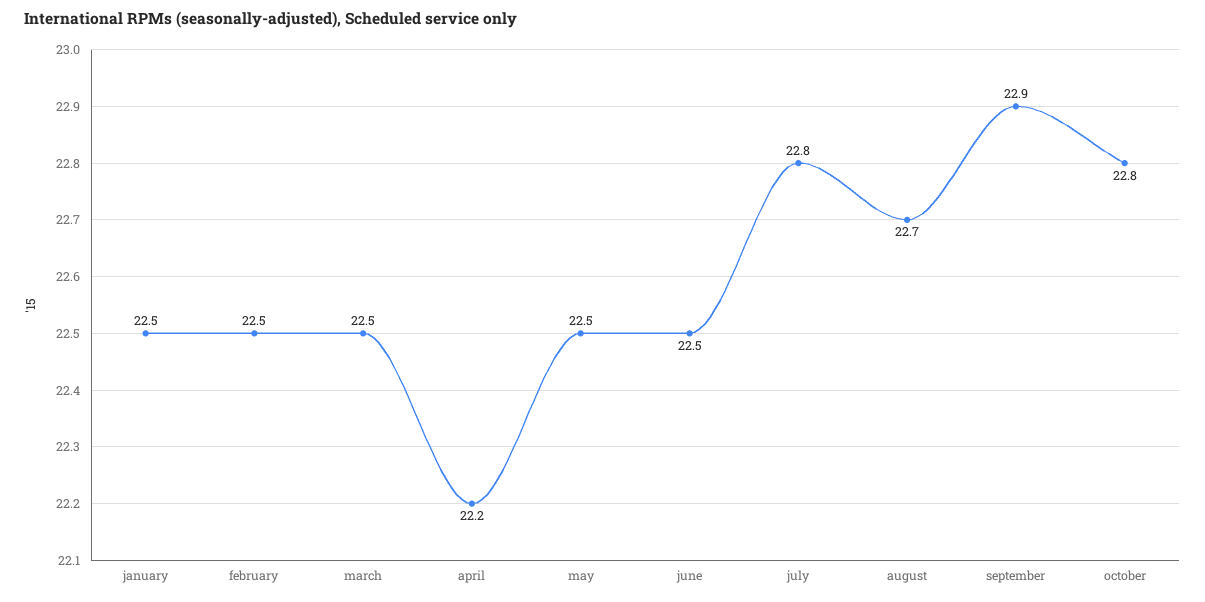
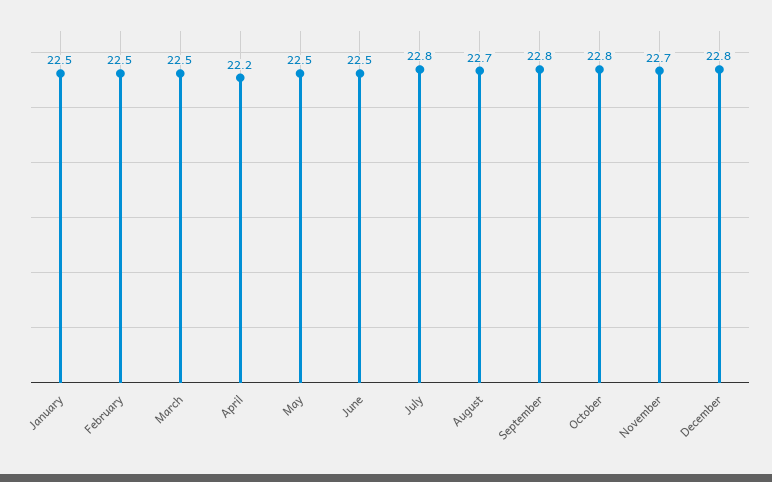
september: 22.9 -> 22.8
November: none -> 22.7
December: none -> 22.8

